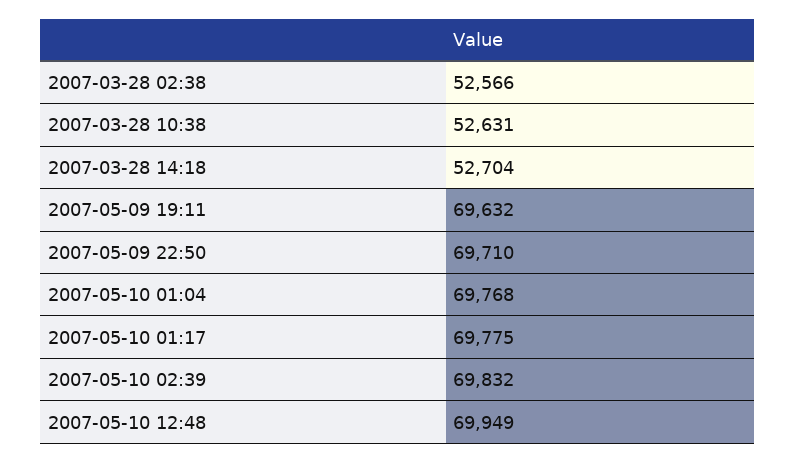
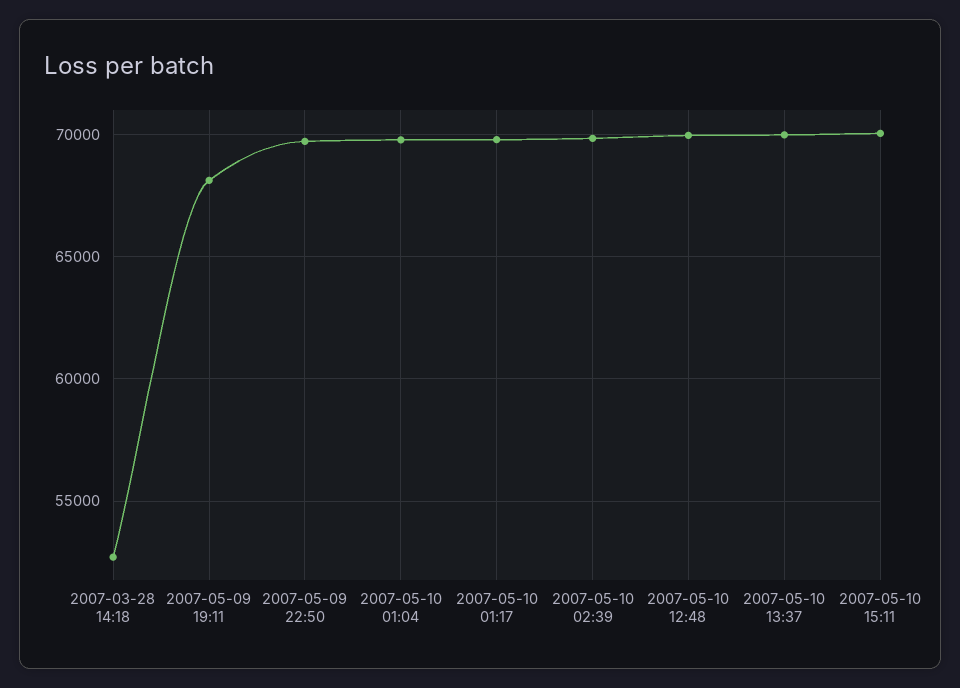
2007-03-28 02:38: 52566 -> none
2007-03-28 10:38: 52631 -> none
2007-05-09 19:11: 69632 -> 68000
2007-05-10 13:37: none -> 70000
2007-05-10 15:11: none -> 70000

